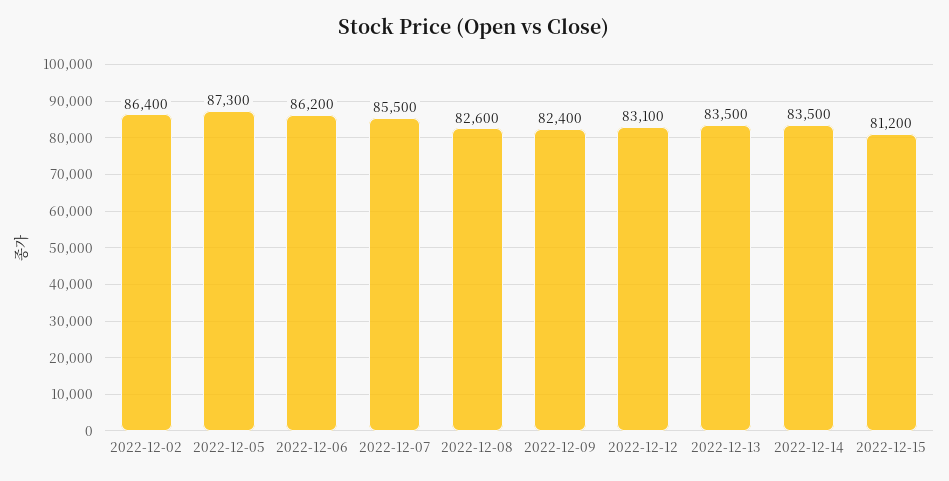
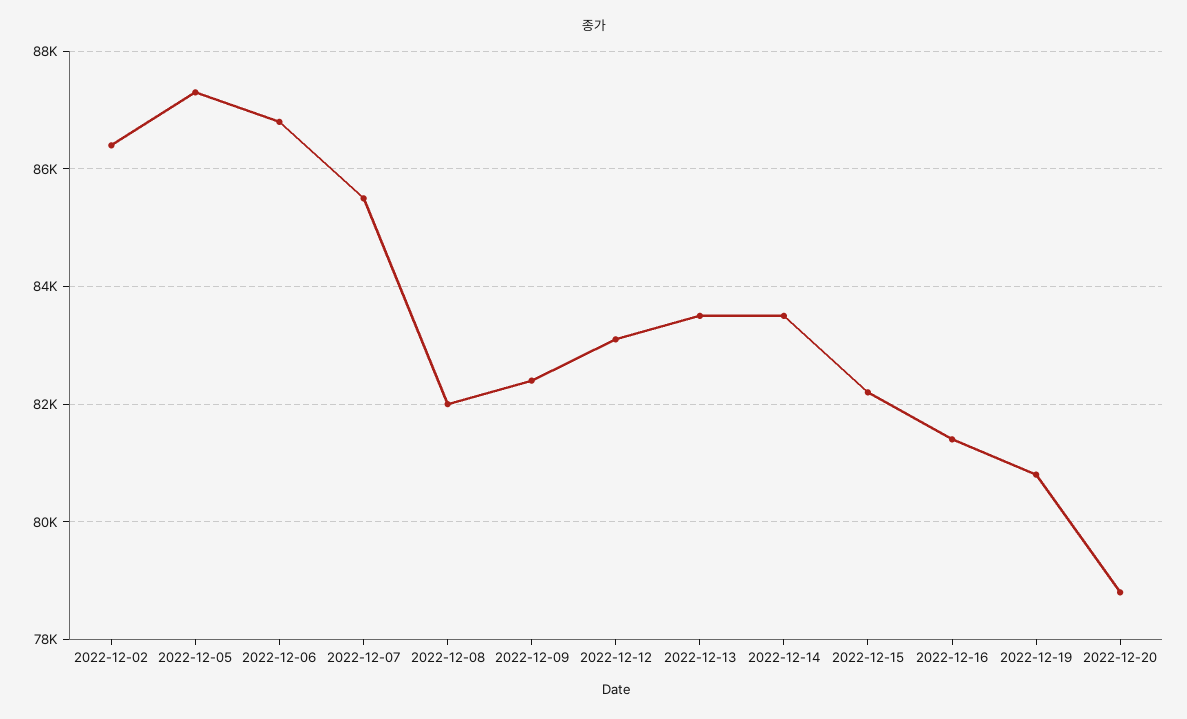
2022-12-06: 86200 -> 86800
2022-12-08: 82600 -> 82000
2022-12-15: 81200 -> 82200
2022-12-16: none -> 81400
2022-12-19: none -> 80800
2022-12-20: none -> 78800

